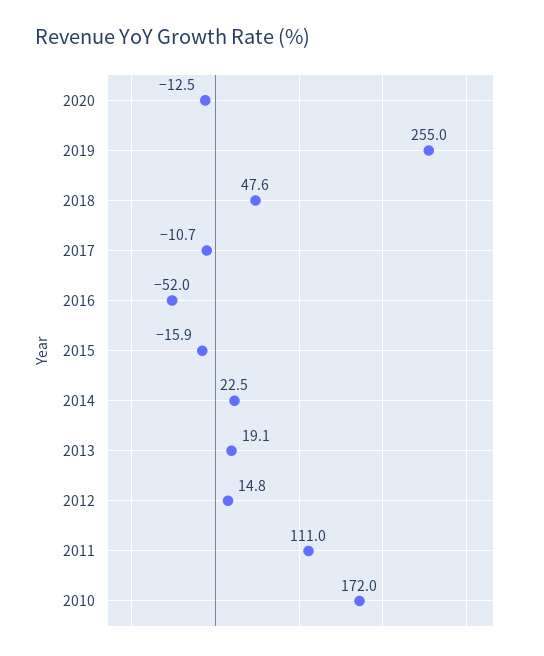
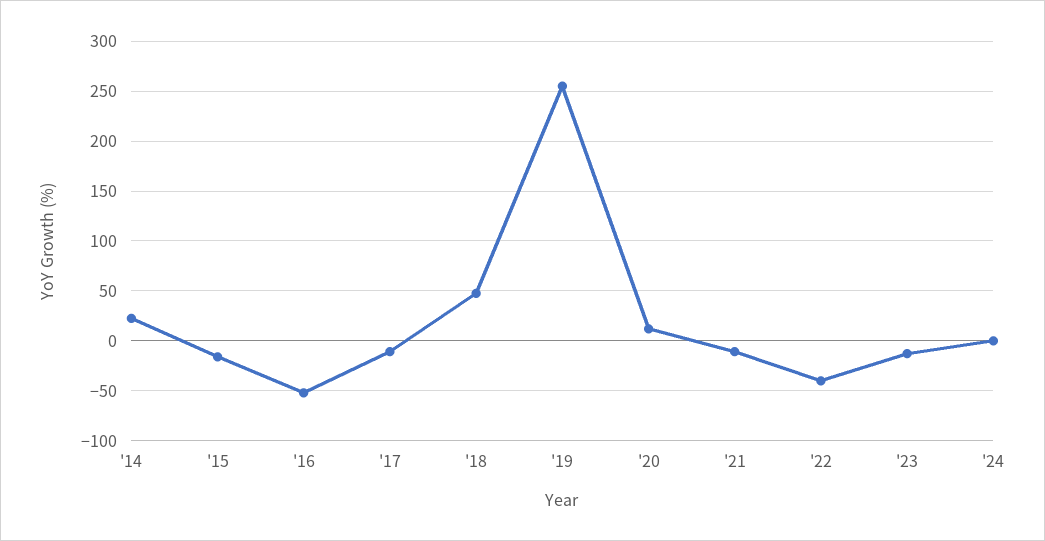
2020: -12.5 -> 10
2013: 19.1 -> none
2012: 14.8 -> none
2011: 111 -> none
2010: 172 -> none
'21: none -> -10
'22: none -> -40
'23: none -> -10
'24: none -> 0

